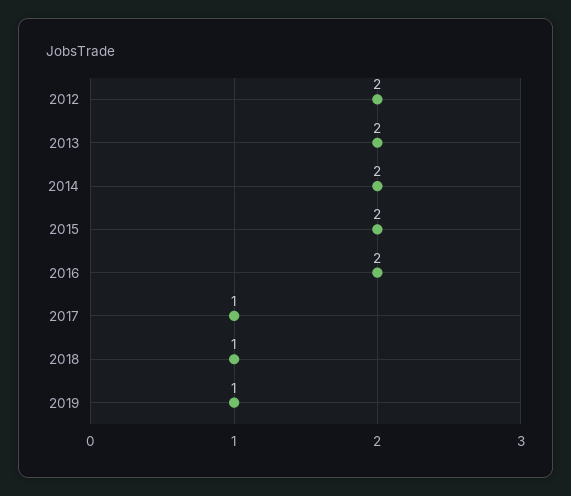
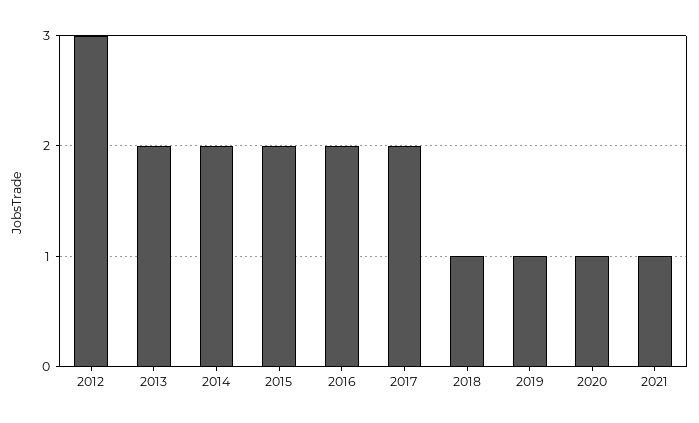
2012: 2 -> 3
2017: 1 -> 2
2020: none -> 1
2021: none -> 1

